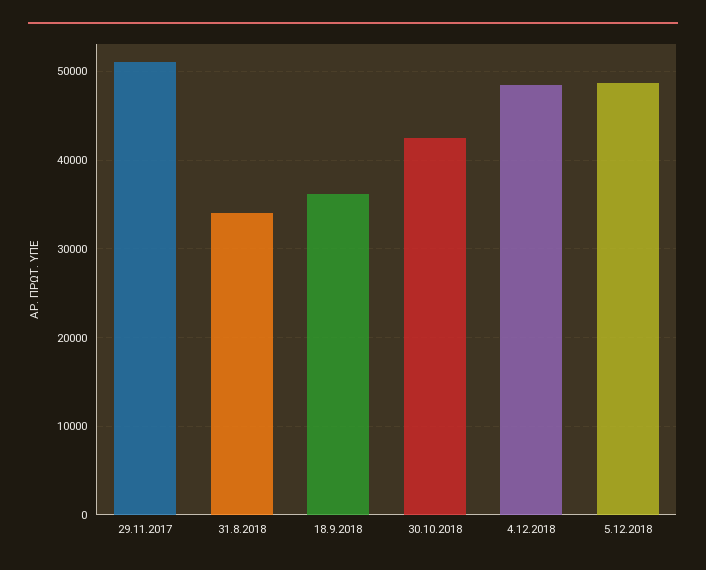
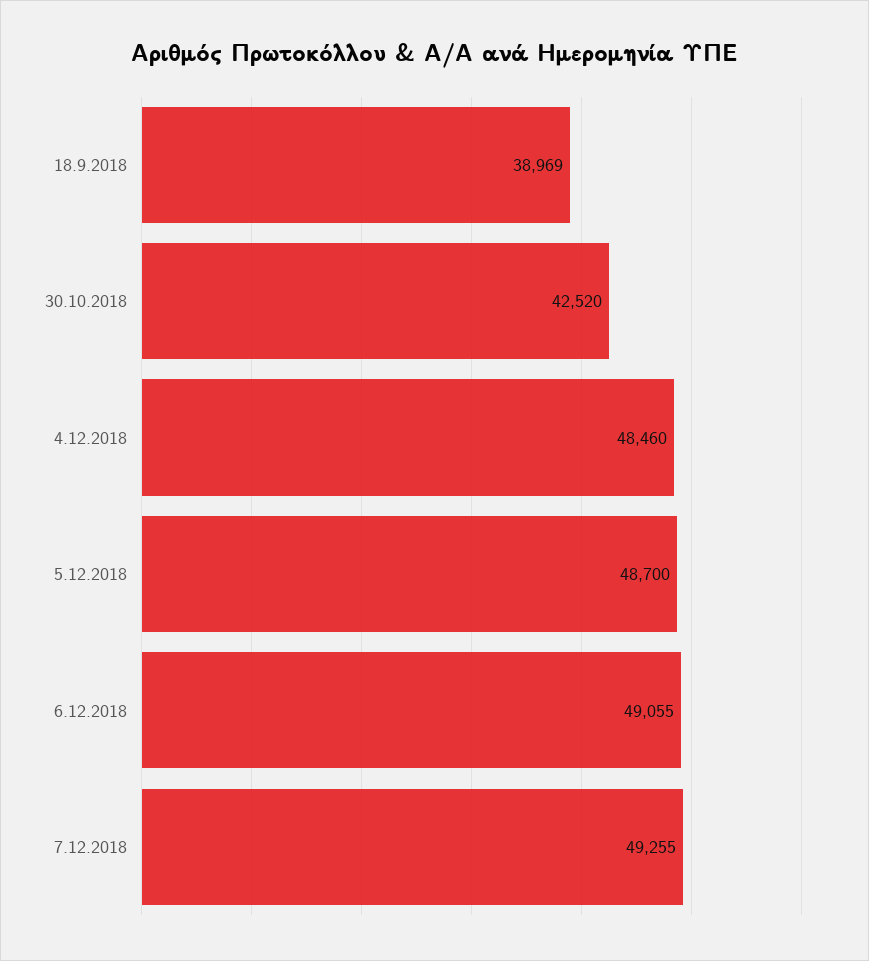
29.11.2017: 51000 -> none
31.8.2018: 34000 -> none
18.9.2018: 36000 -> 38969
6.12.2018: none -> 49055
7.12.2018: none -> 49255

